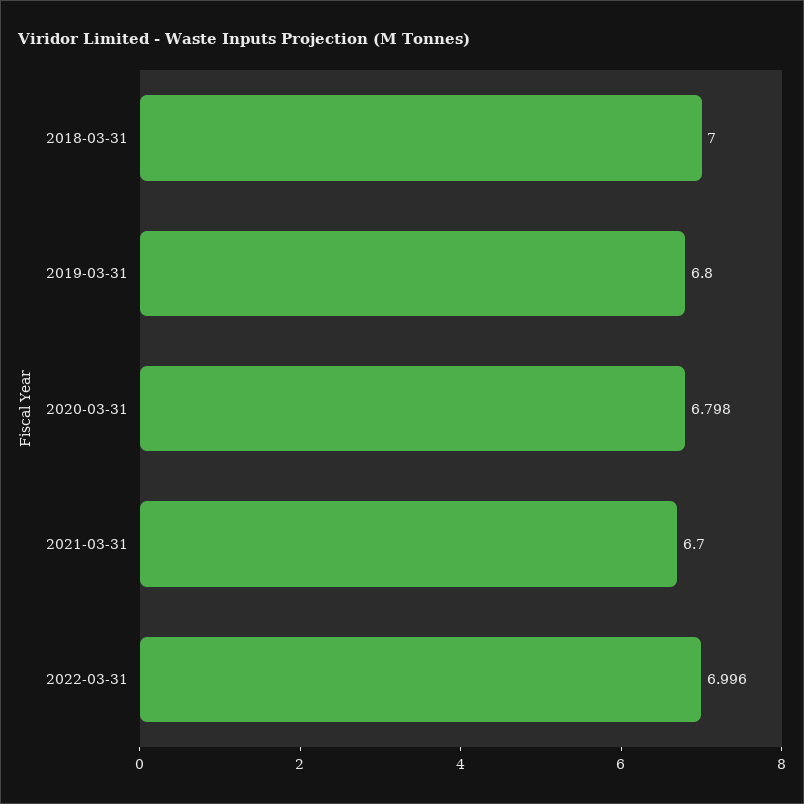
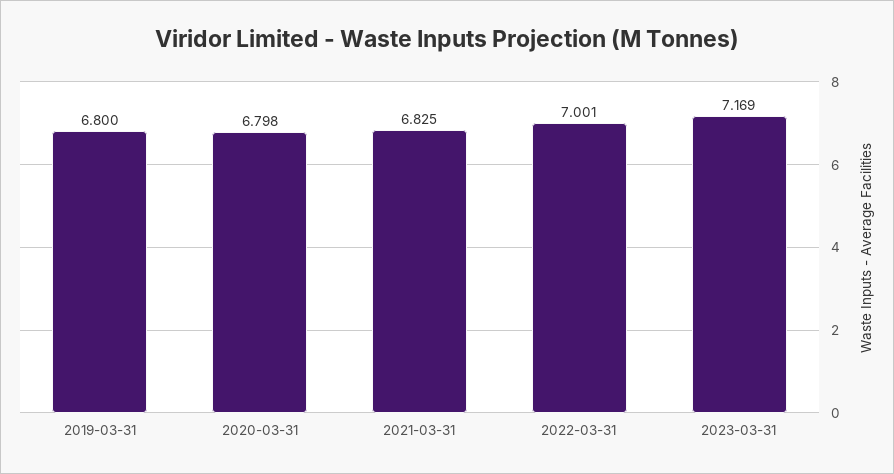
2018-03-31: 7 -> none
2021-03-31: 6.7 -> 6.825
2022-03-31: 6.996 -> 7.001
2023-03-31: none -> 7.169

